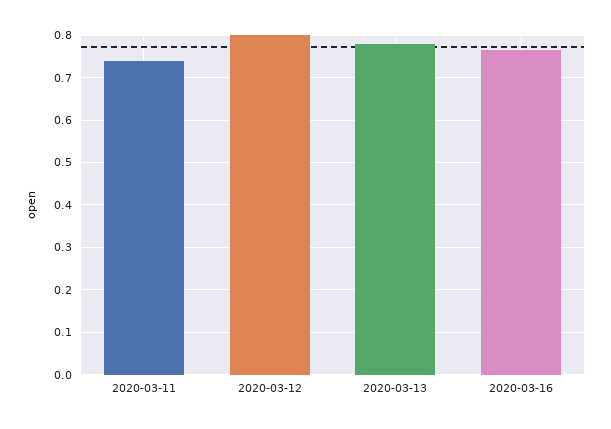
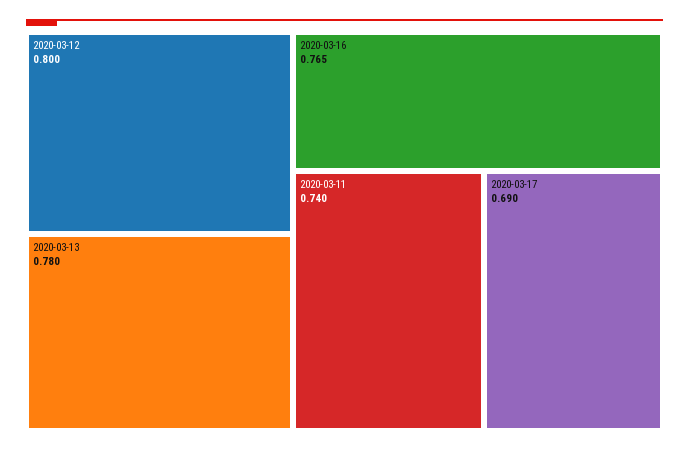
2020-03-17: none -> 0.69

